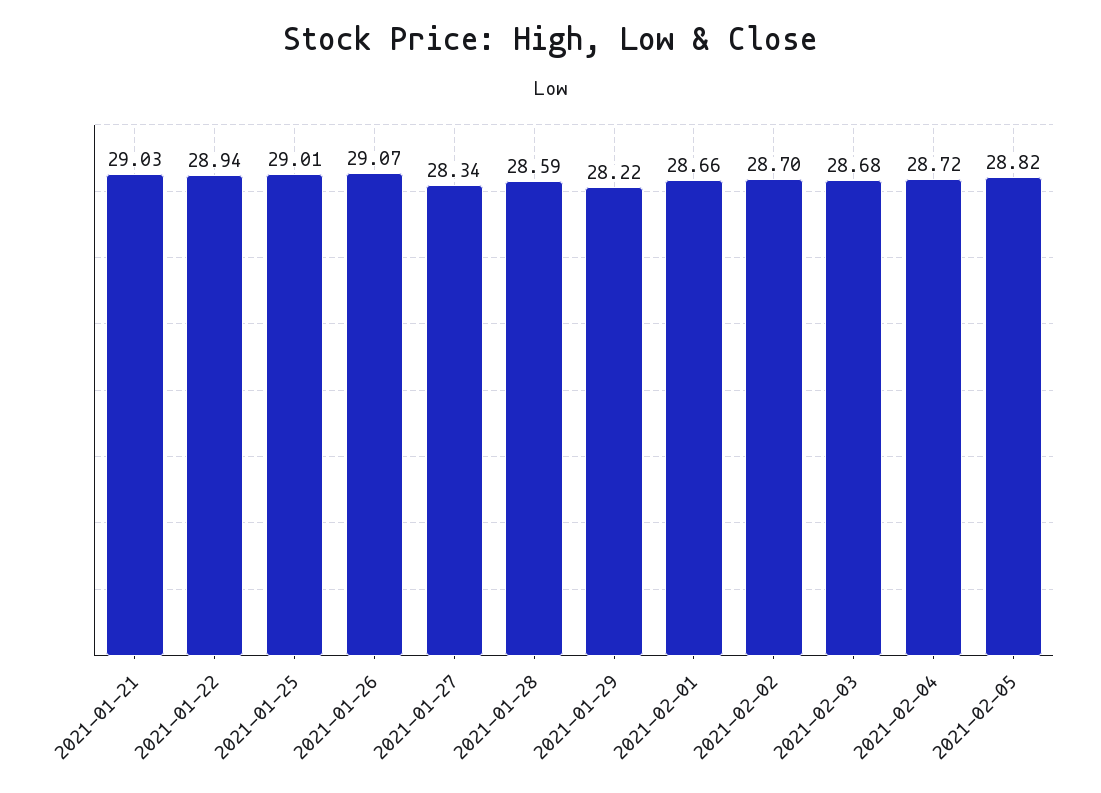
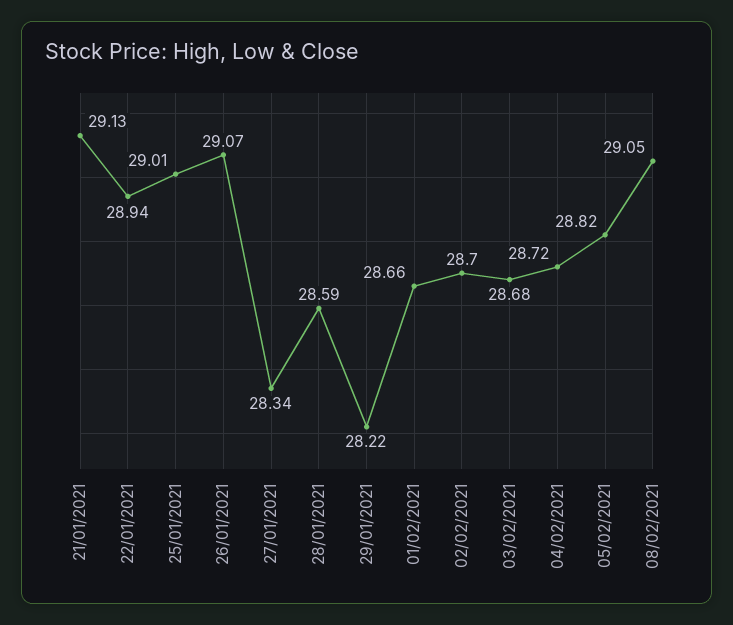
2021-01-21: 29.03 -> 29.13
08/02/2021: none -> 29.05

